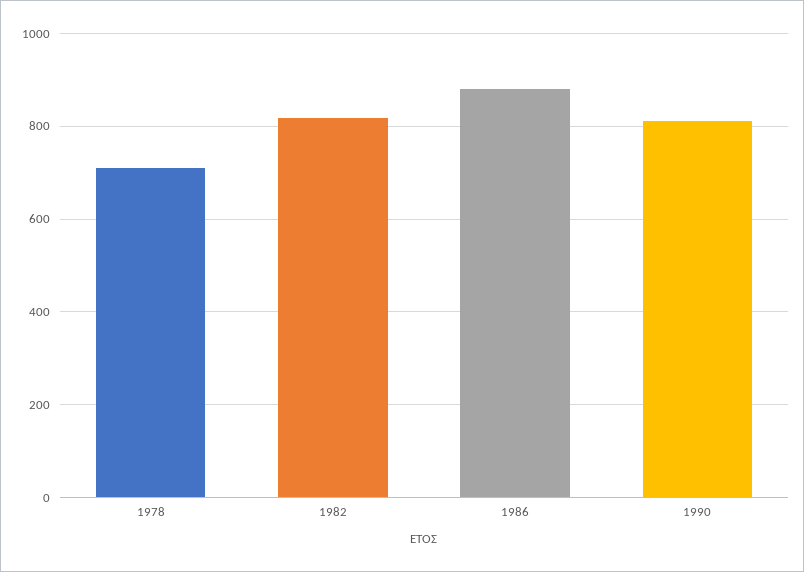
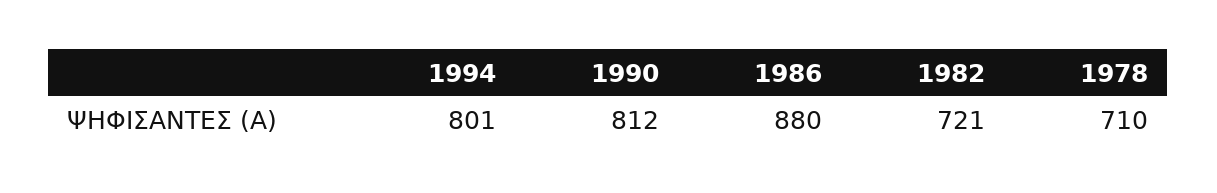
1982: 820 -> 721
1994: none -> 801

